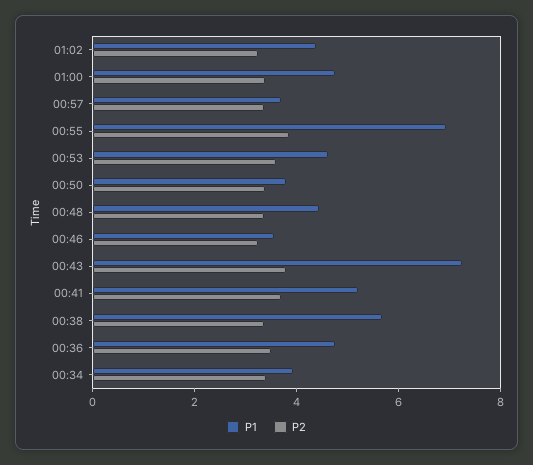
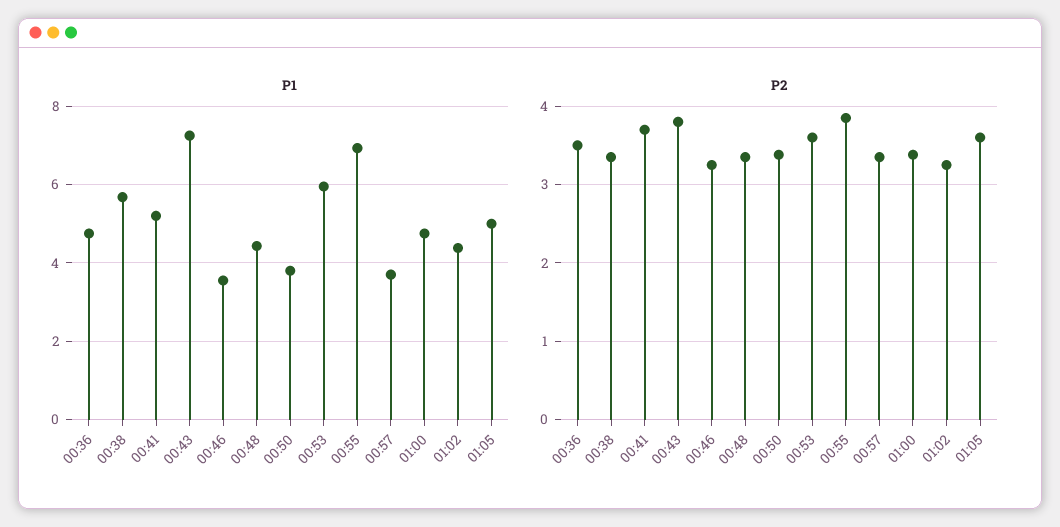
P1, 00:53: 4.5 -> 6
P1, 00:34: 4 -> none
P2, 00:34: 3.5 -> none
P1, 01:05: none -> 5
P2, 01:05: none -> 3.6

